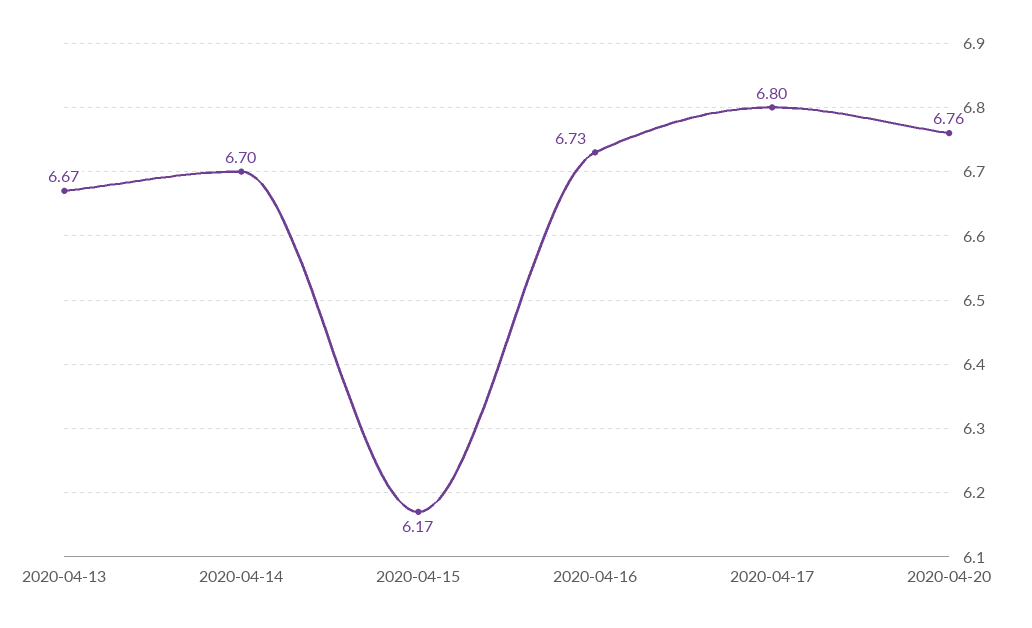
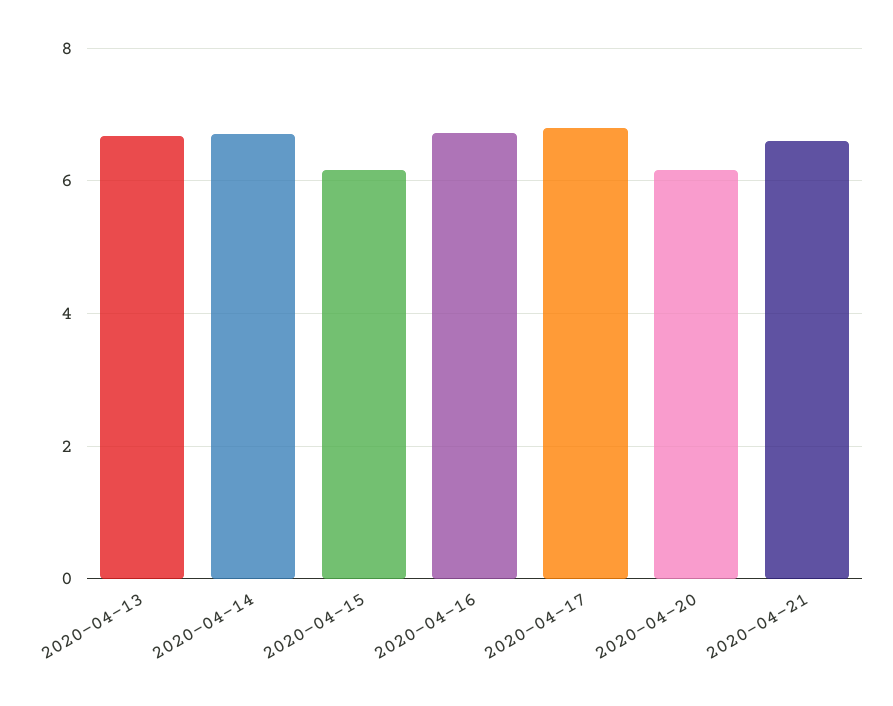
2020-04-20: 6.76 -> 6.2
2020-04-21: none -> 6.6

